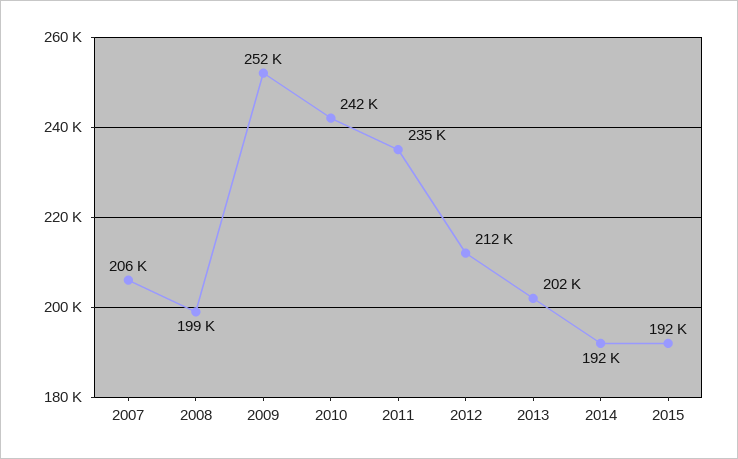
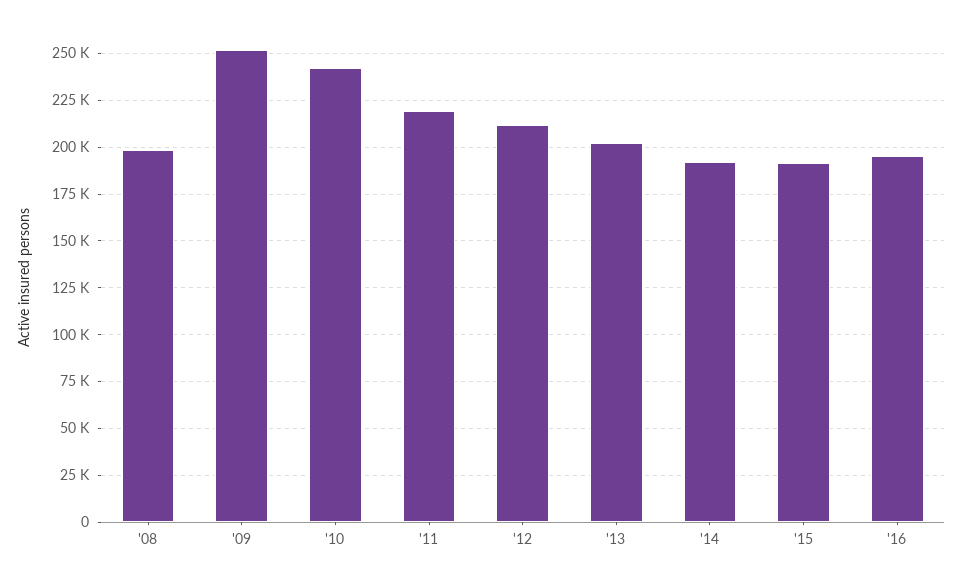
2007: 206000 -> none
2011: 235000 -> 220000
'16: none -> 195000

